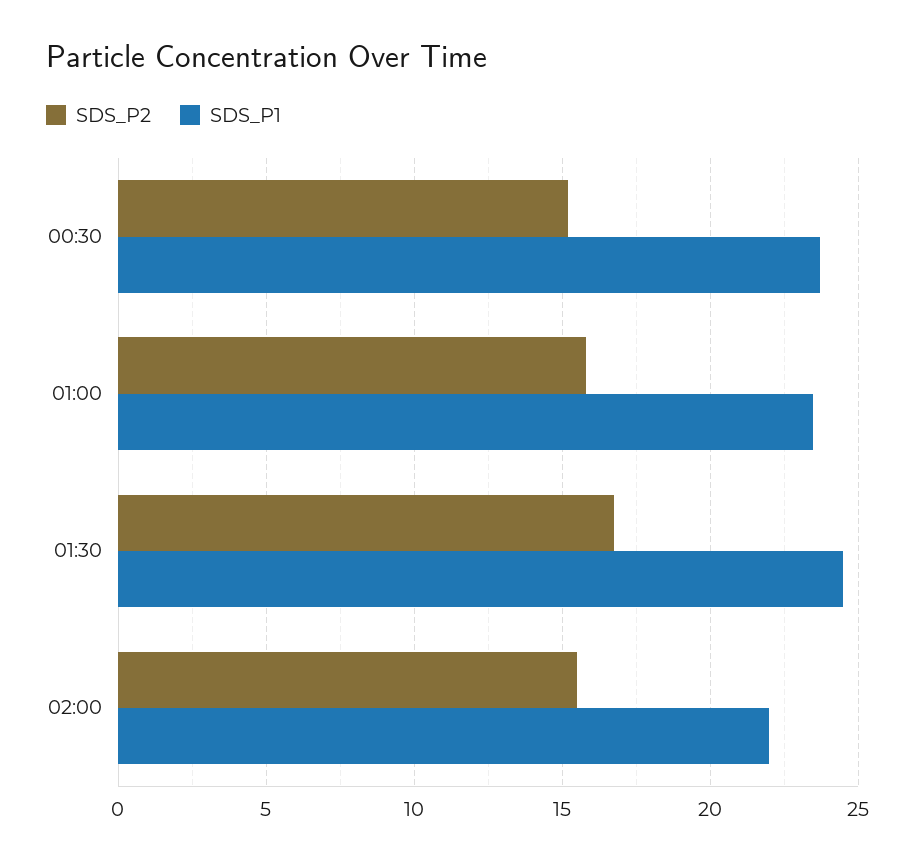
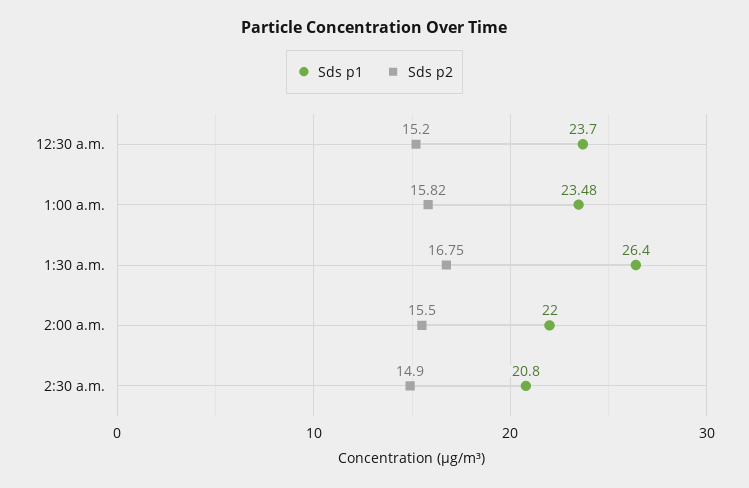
SDS_P1, 01:30: 24.5 -> 26.4
SDS_P1, 2:30 a.m.: none -> 20.8
SDS_P2, 2:30 a.m.: none -> 14.9

